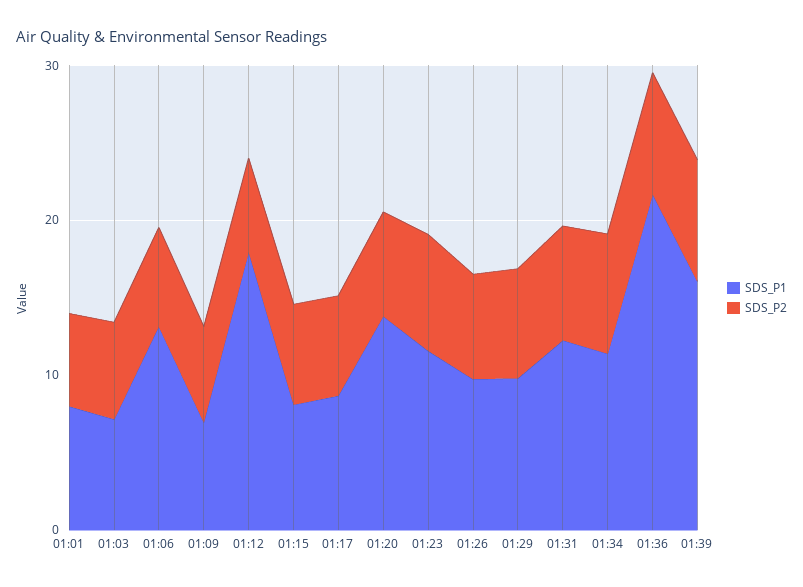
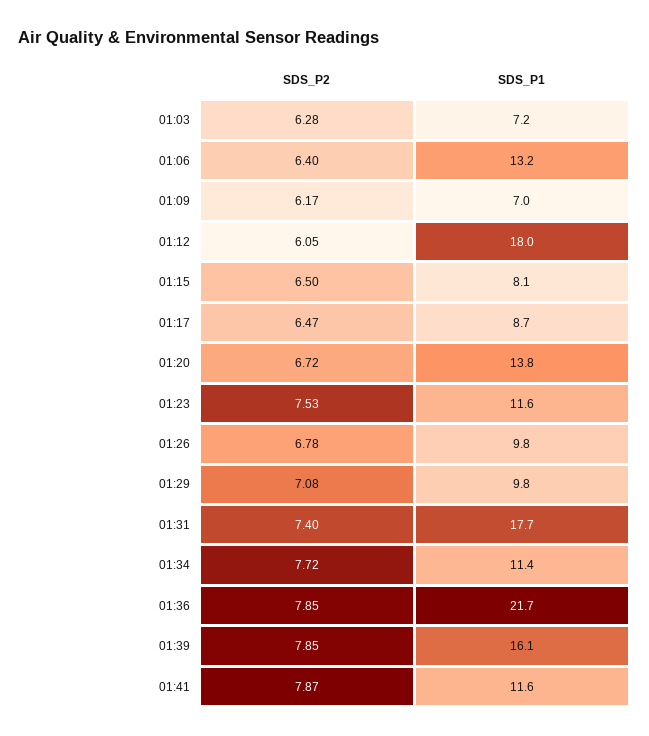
SDS_P1, 01:01: 8 -> none
SDS_P2, 01:01: 6 -> none
SDS_P1, 01:31: 12 -> 17.7
SDS_P2, 01:41: none -> 7.87
SDS_P1, 01:41: none -> 11.6

